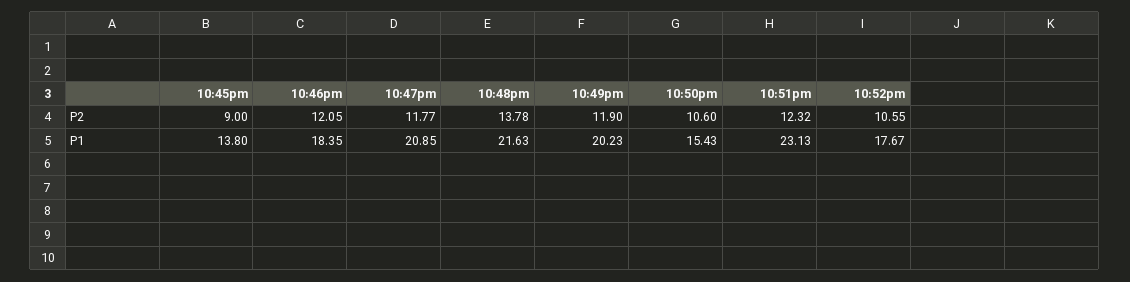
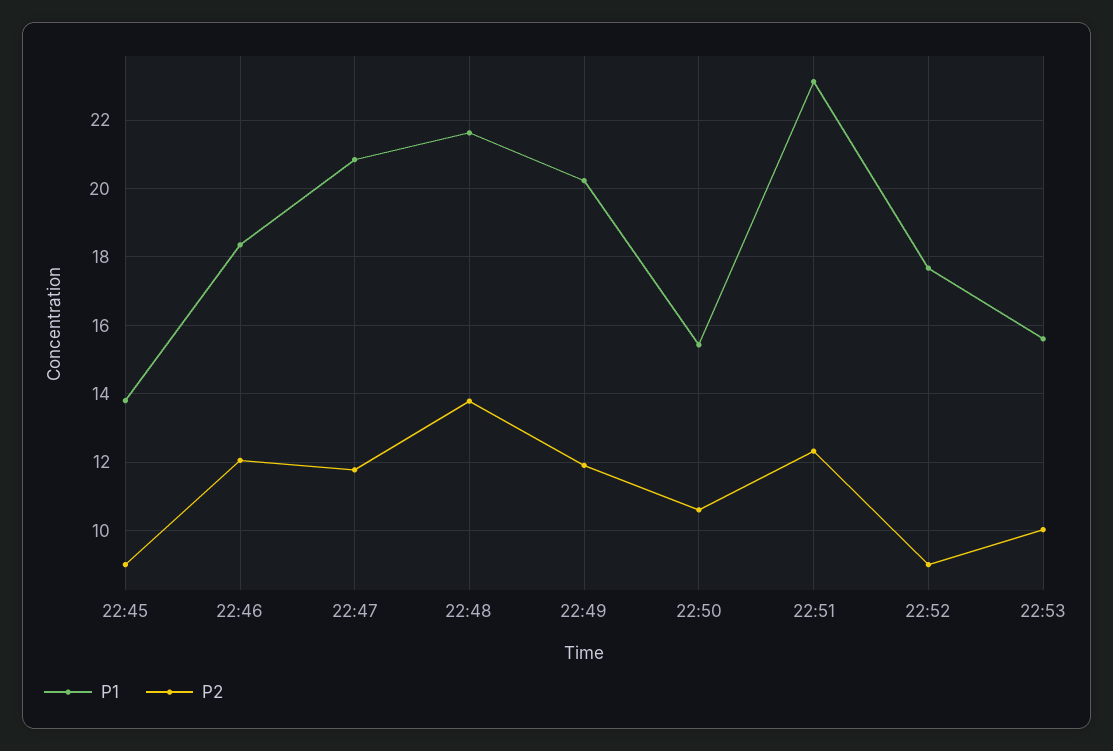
P2, 10:52pm: 10.55 -> 9
P1, 22:53: none -> 15.6
P2, 22:53: none -> 10

